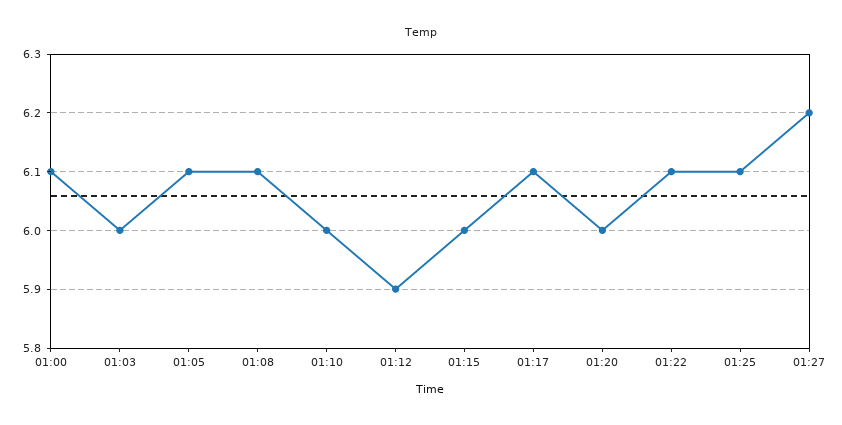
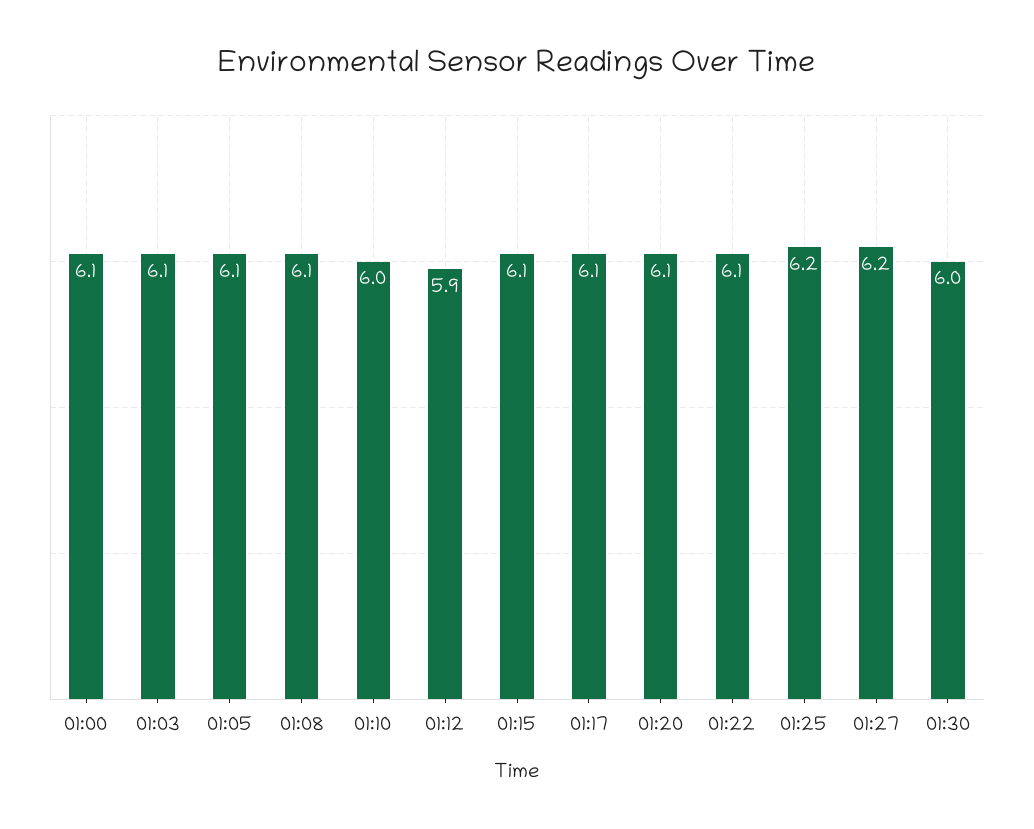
01:03: 6 -> 6.1
01:15: 6 -> 6.1
01:20: 6 -> 6.1
01:25: 6.1 -> 6.2
01:30: none -> 6

